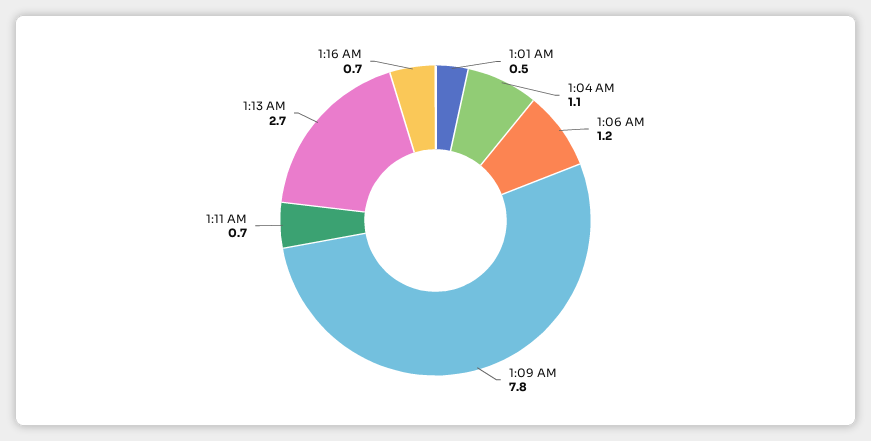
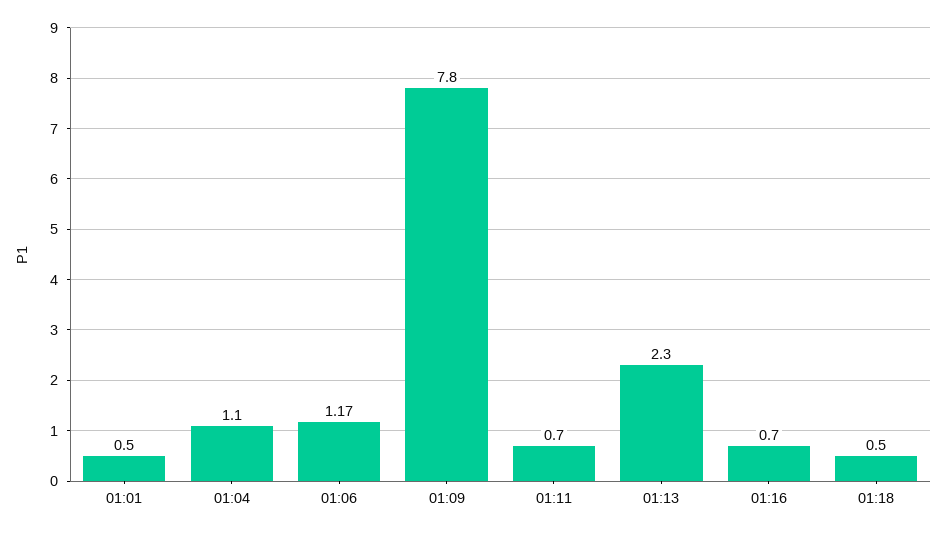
1:13 AM: 2.7 -> 2.3
01:18: none -> 0.5

